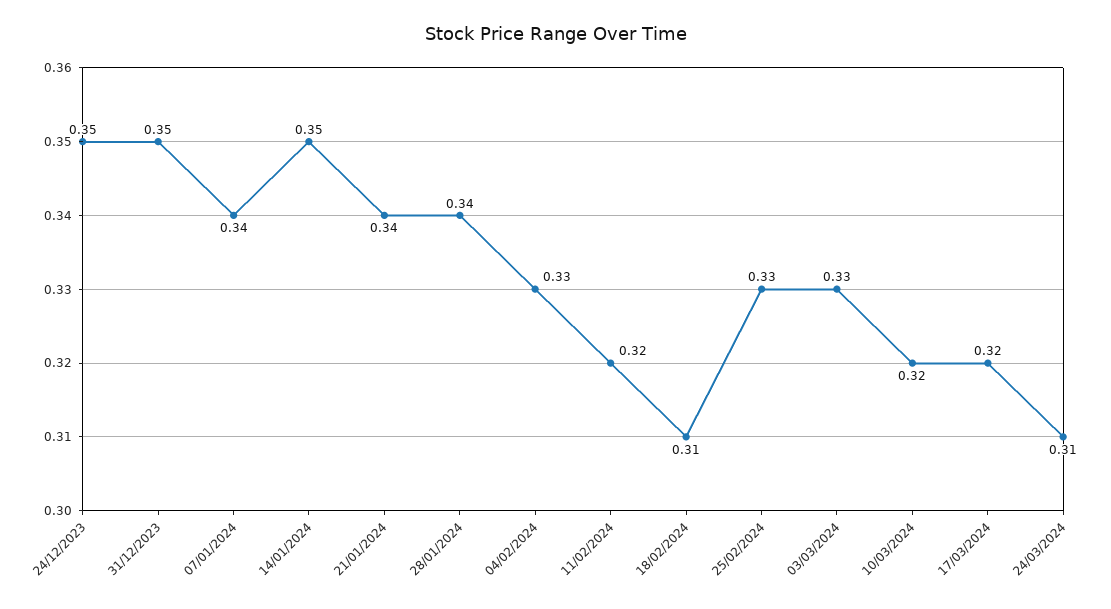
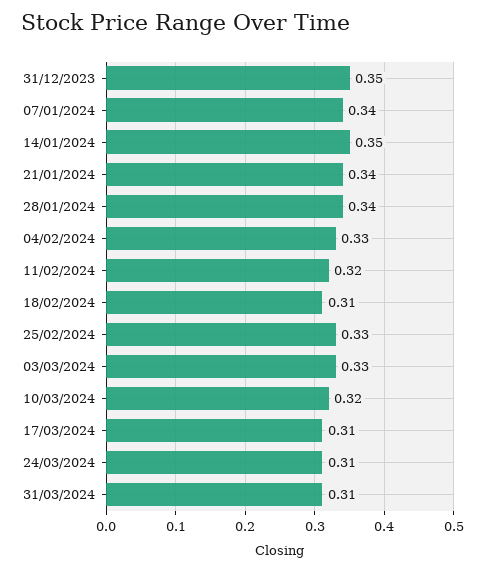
24/12/2023: 0.35 -> none
17/03/2024: 0.32 -> 0.31
31/03/2024: none -> 0.31

